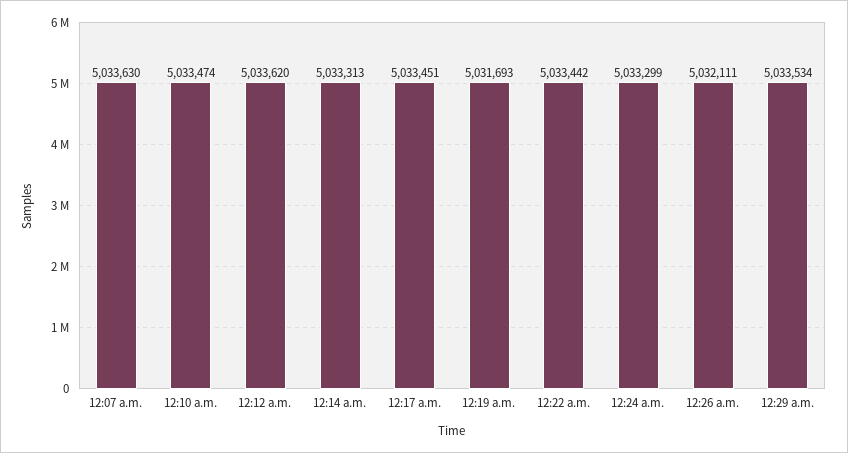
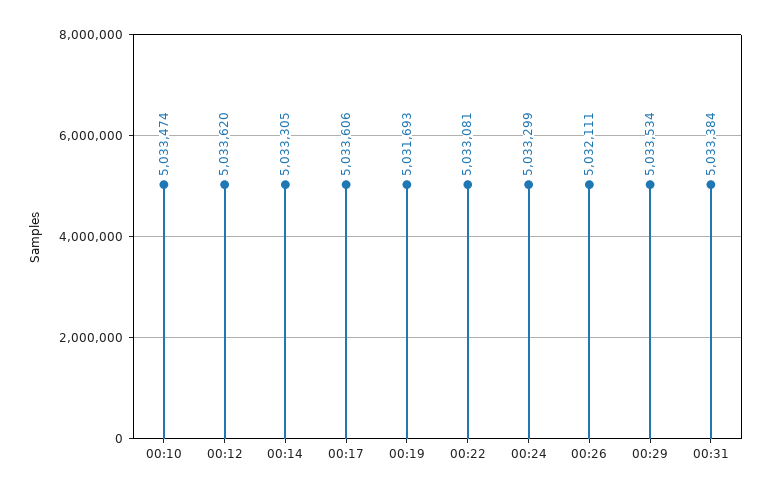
12:07 a.m.: 5033630 -> none
12:14 a.m.: 5033313 -> 5033305
12:17 a.m.: 5033451 -> 5033606
12:22 a.m.: 5033442 -> 5033081
00:31: none -> 5033384

